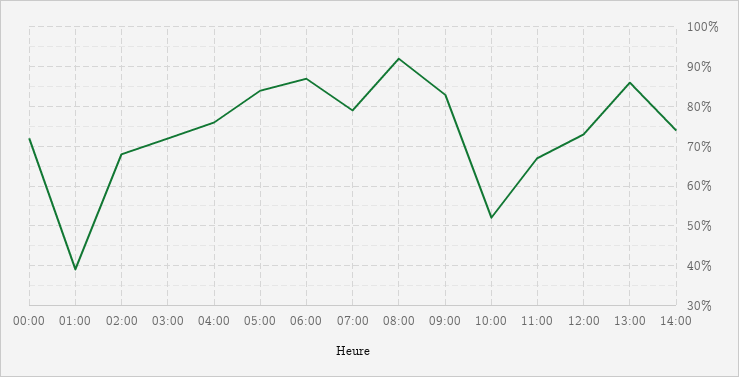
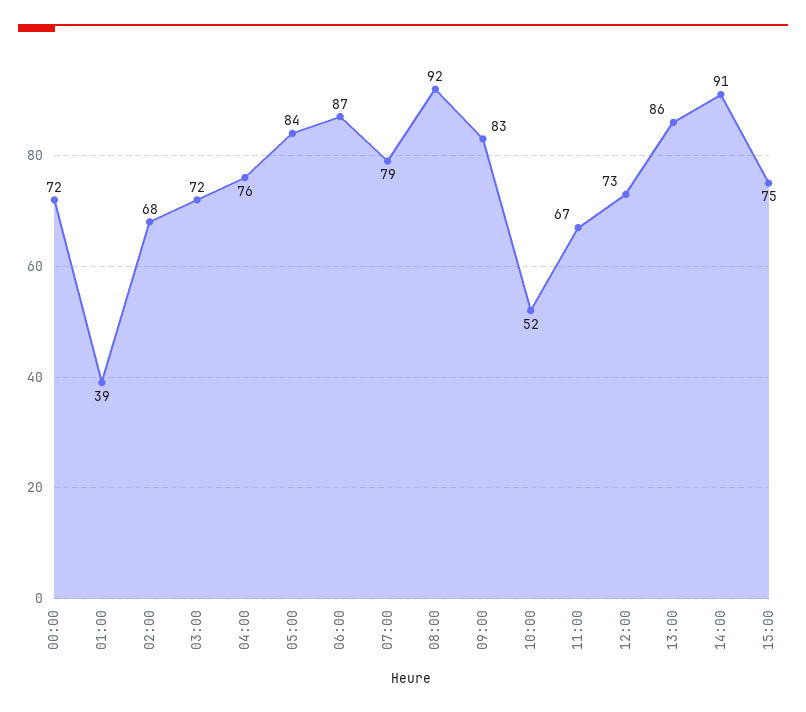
14:00: 75 -> 91
15:00: none -> 75

